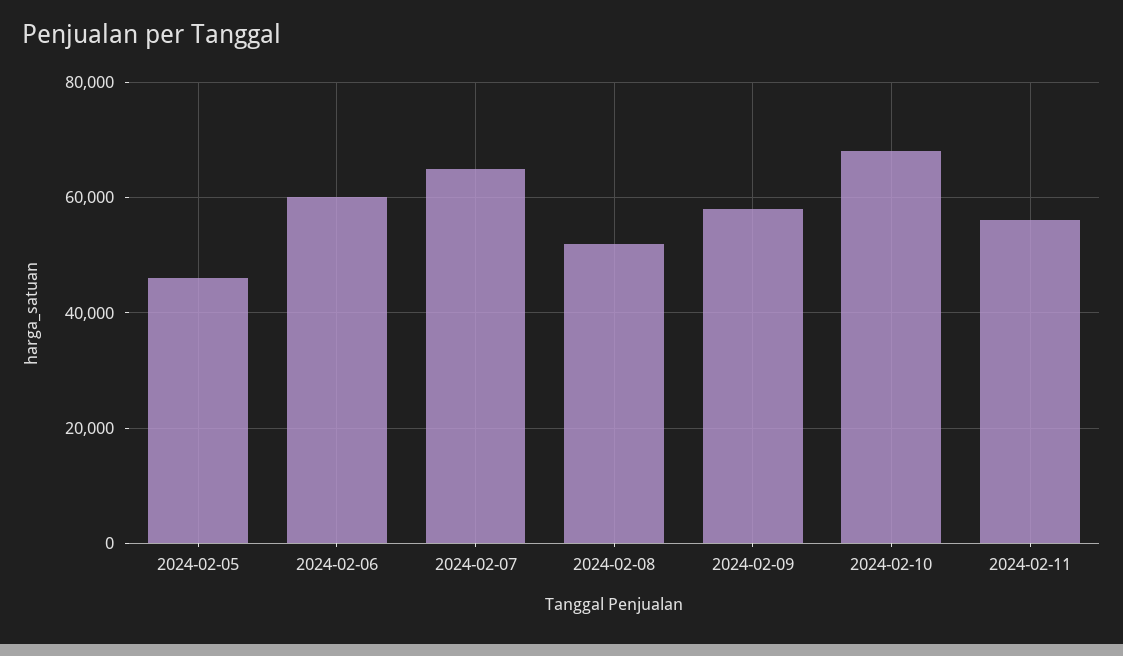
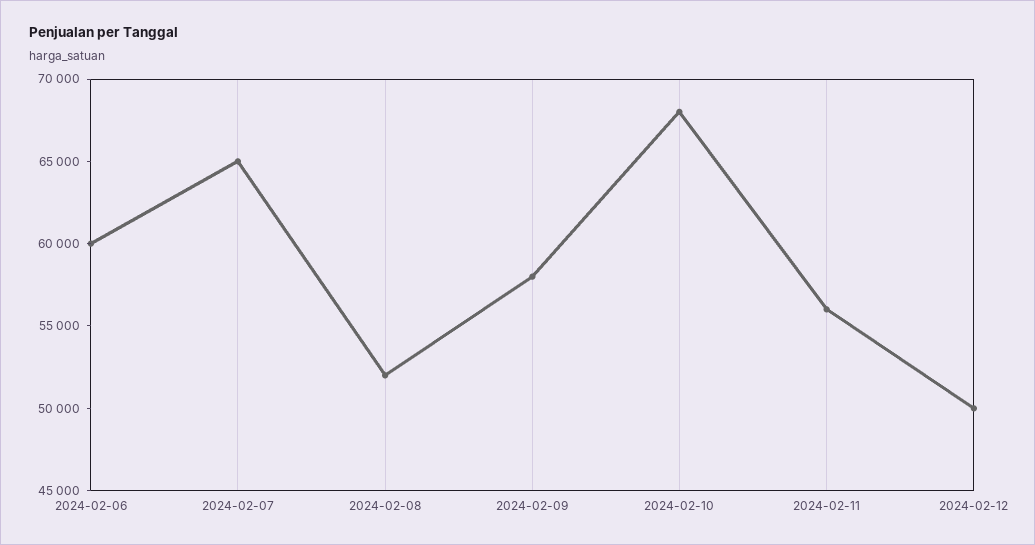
2024-02-05: 46000 -> none
2024-02-12: none -> 50000

